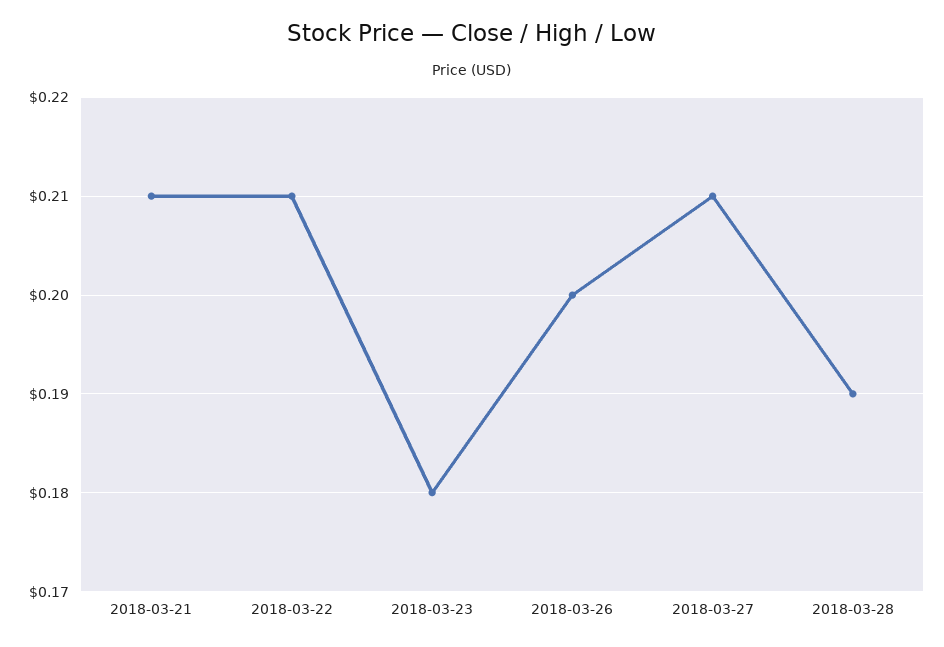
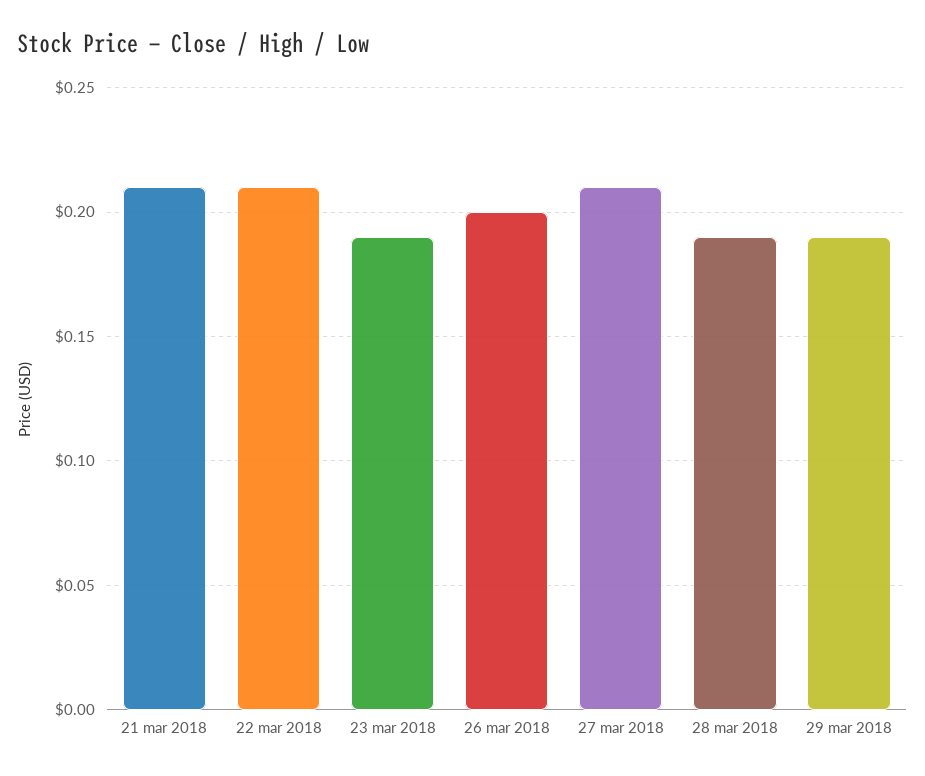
2018-03-23: 0.18 -> 0.19
29 mar 2018: none -> 0.19

